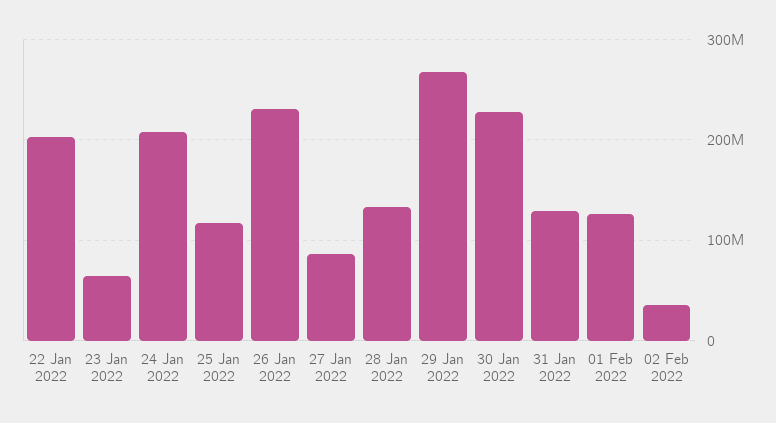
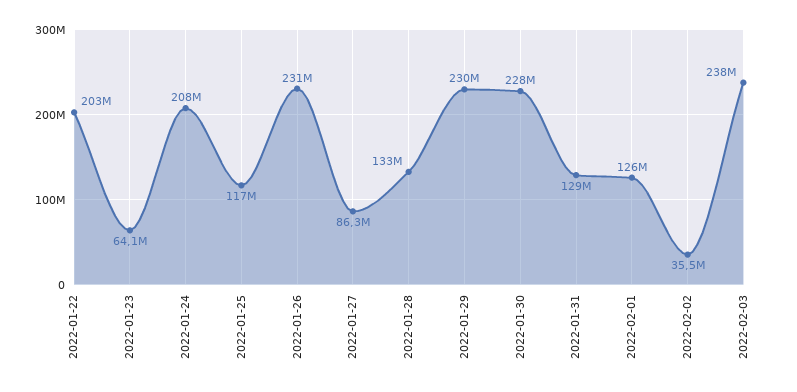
29 Jan 2022: 270000000 -> 230000000
2022-02-03: none -> 238000000

